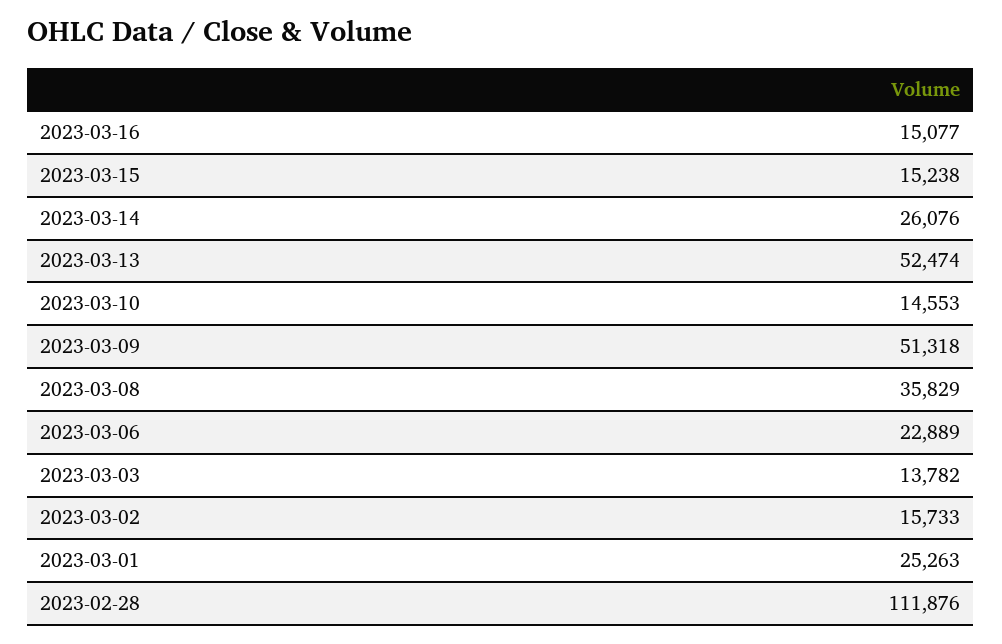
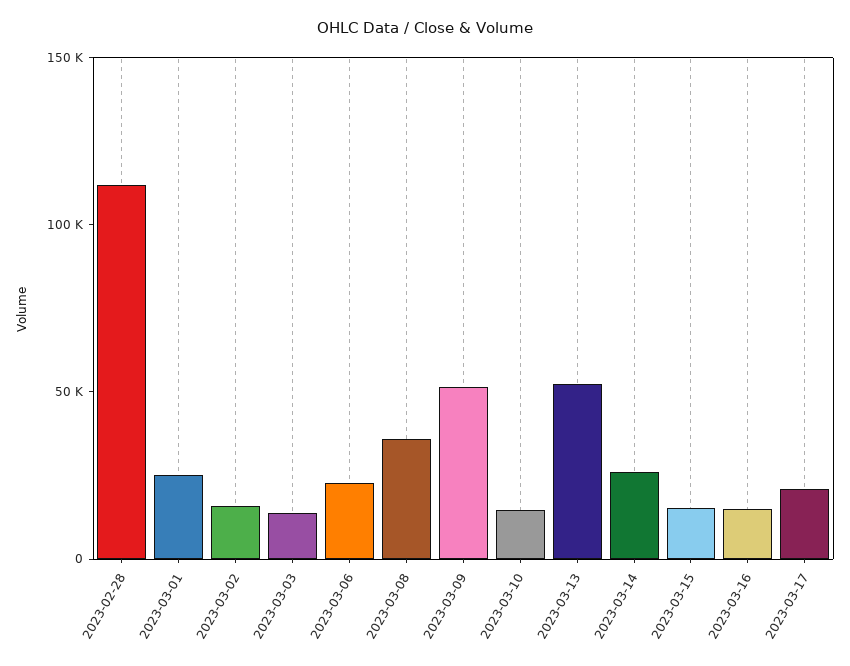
2023-03-17: none -> 20000

